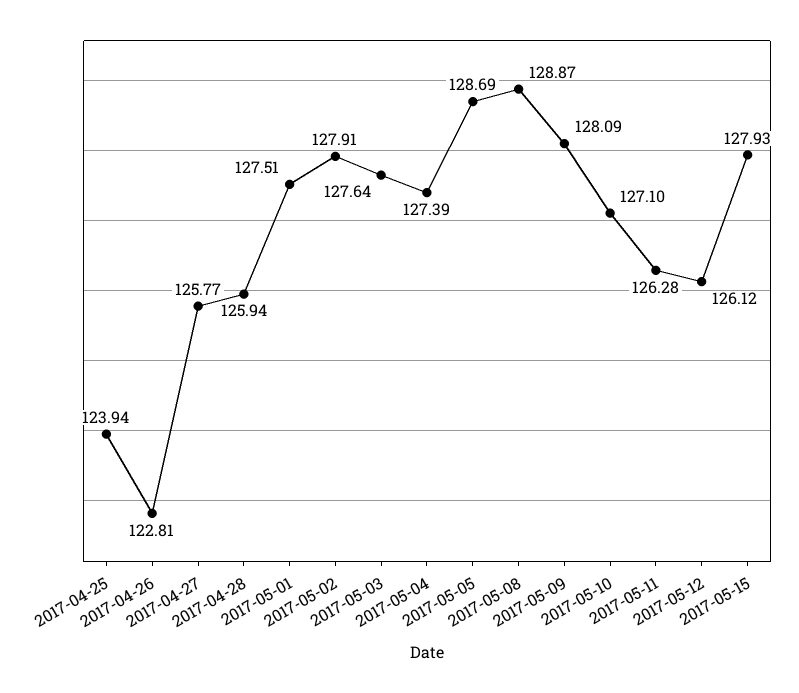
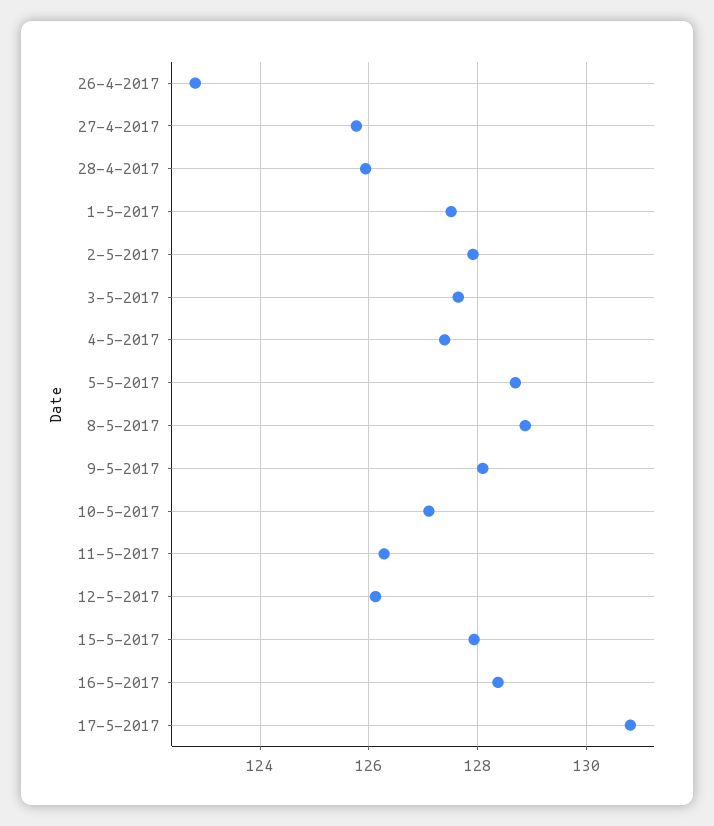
2017-04-25: 123.94 -> none
16-5-2017: none -> 128.4
17-5-2017: none -> 130.8

